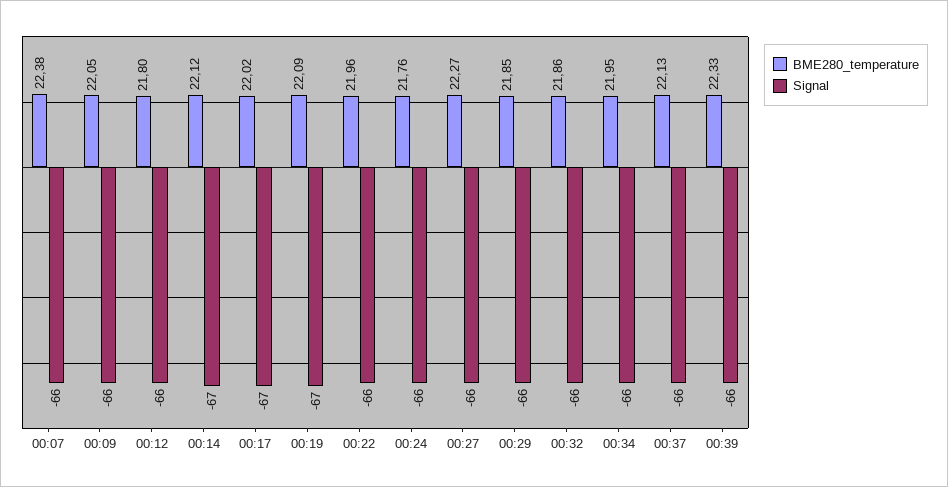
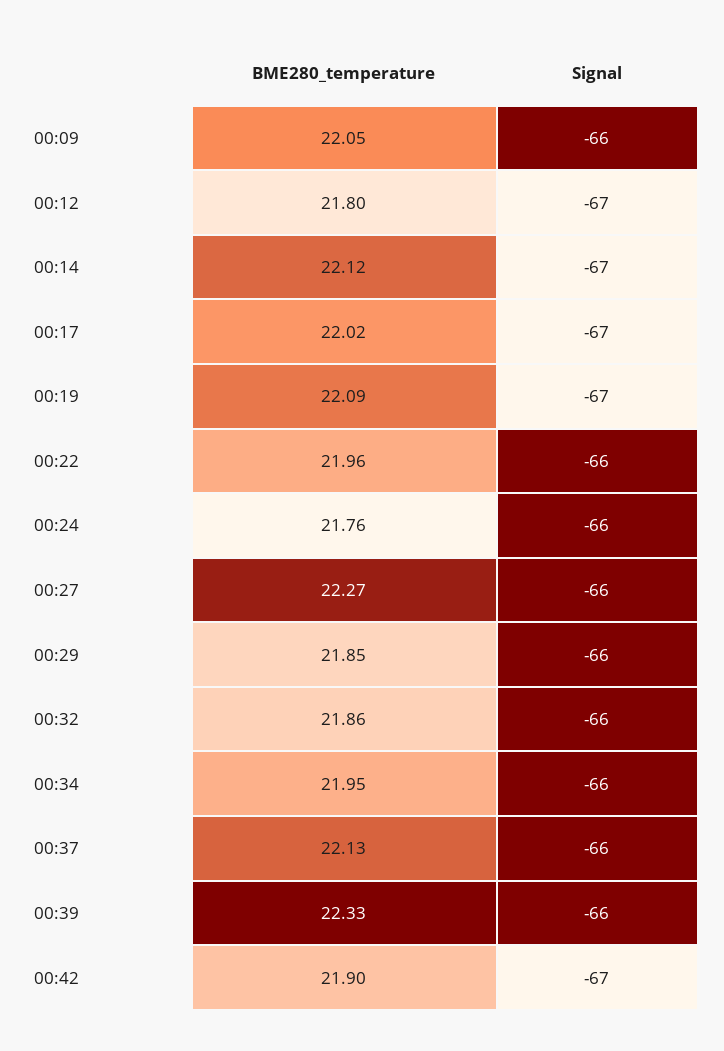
BME280_temperature, 00:07: 22.38 -> none
Signal, 00:07: -66 -> none
Signal, 00:12: -66 -> -67
BME280_temperature, 00:42: none -> 21.9
Signal, 00:42: none -> -67

